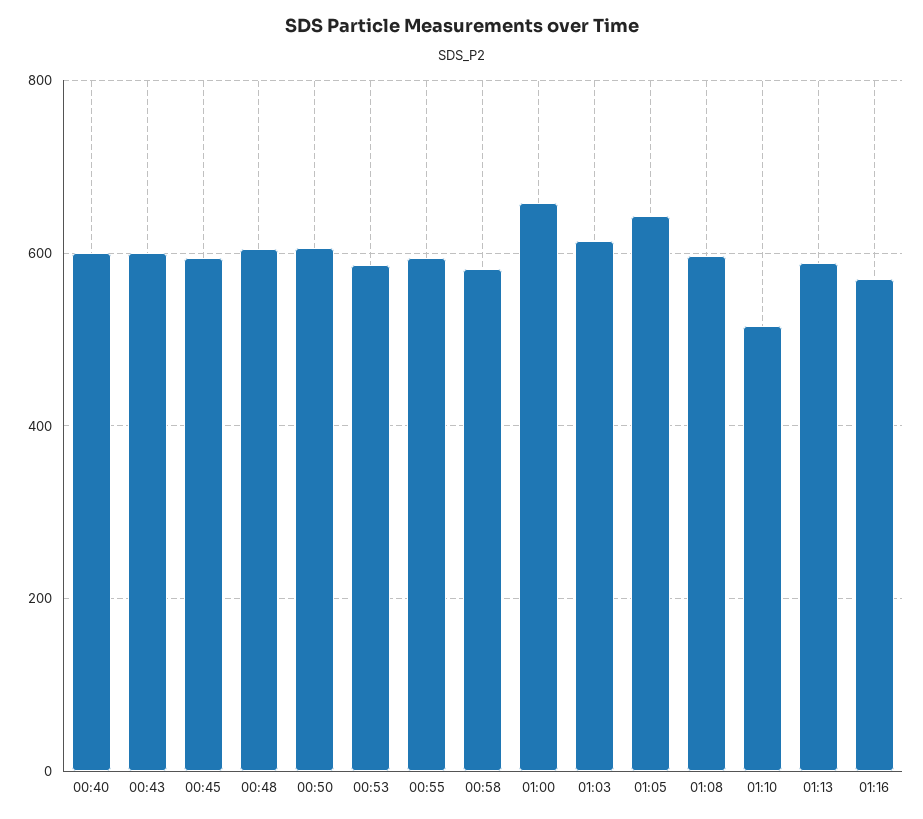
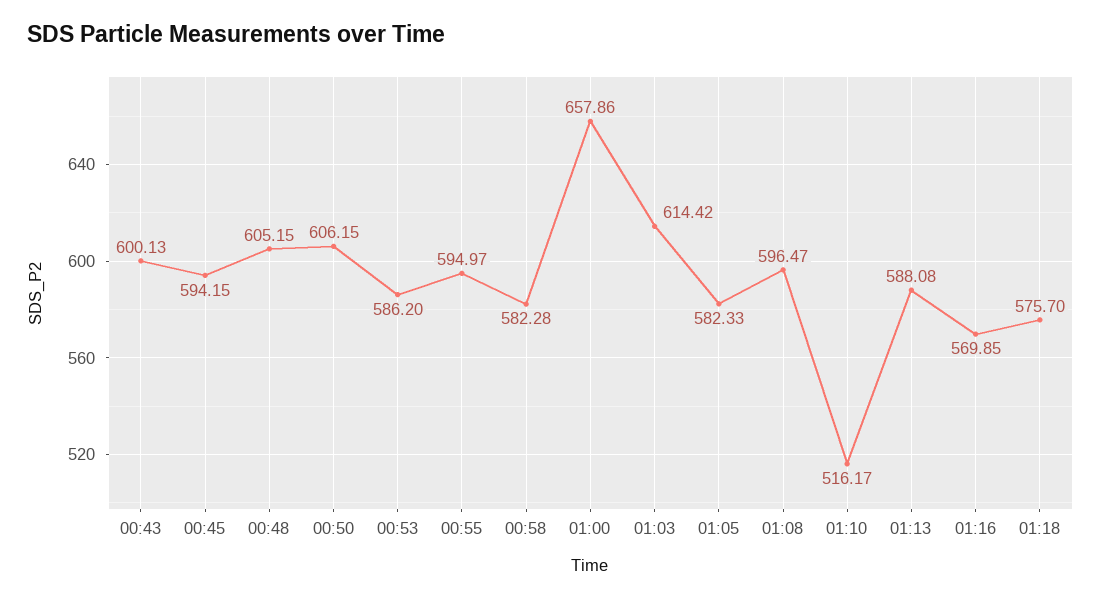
00:40: 600 -> none
01:05: 640 -> 582.33
01:18: none -> 575.7

